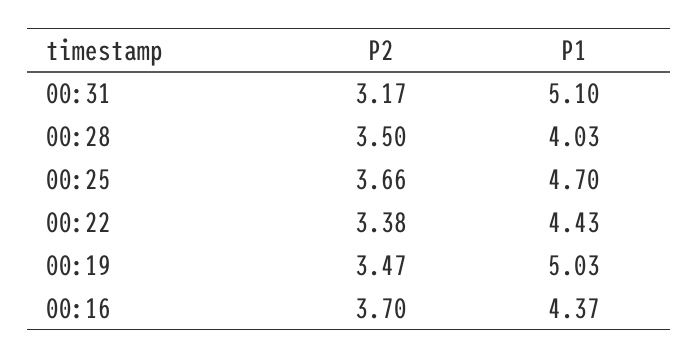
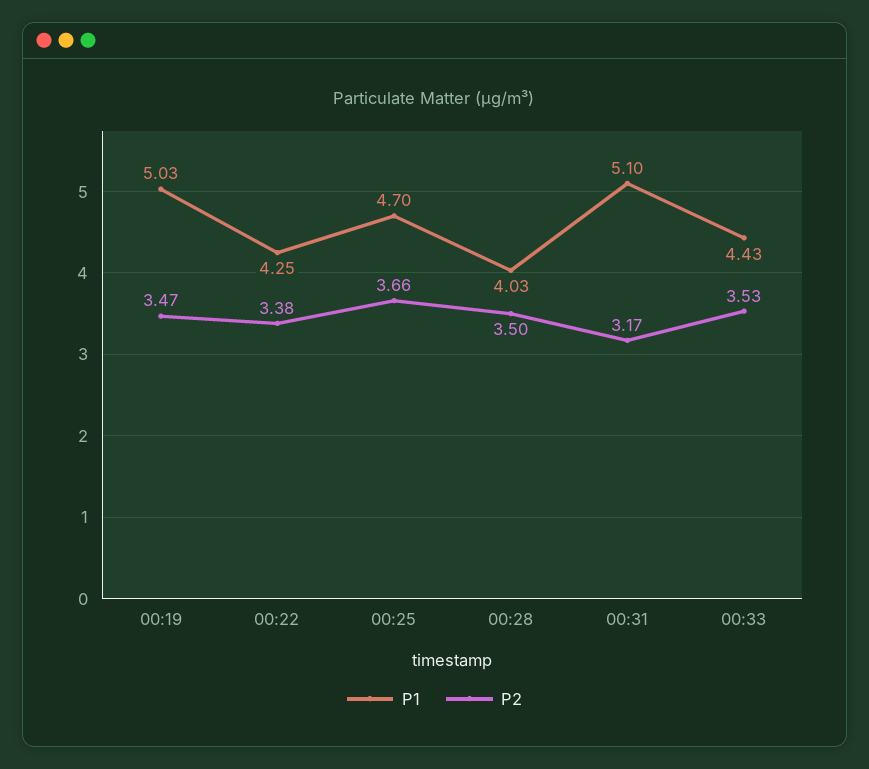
P1, 00:22: 4.43 -> 4.25
P2, 00:16: 3.7 -> none
P1, 00:16: 4.37 -> none
P1, 00:33: none -> 4.43
P2, 00:33: none -> 3.53

